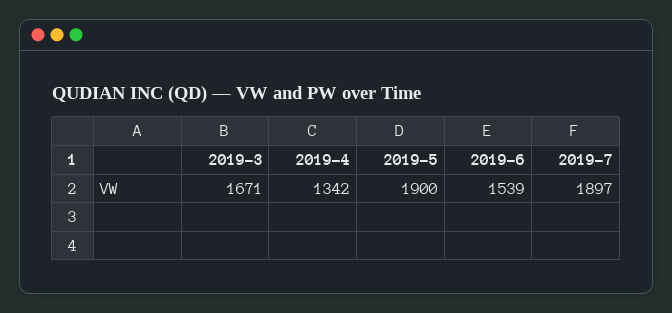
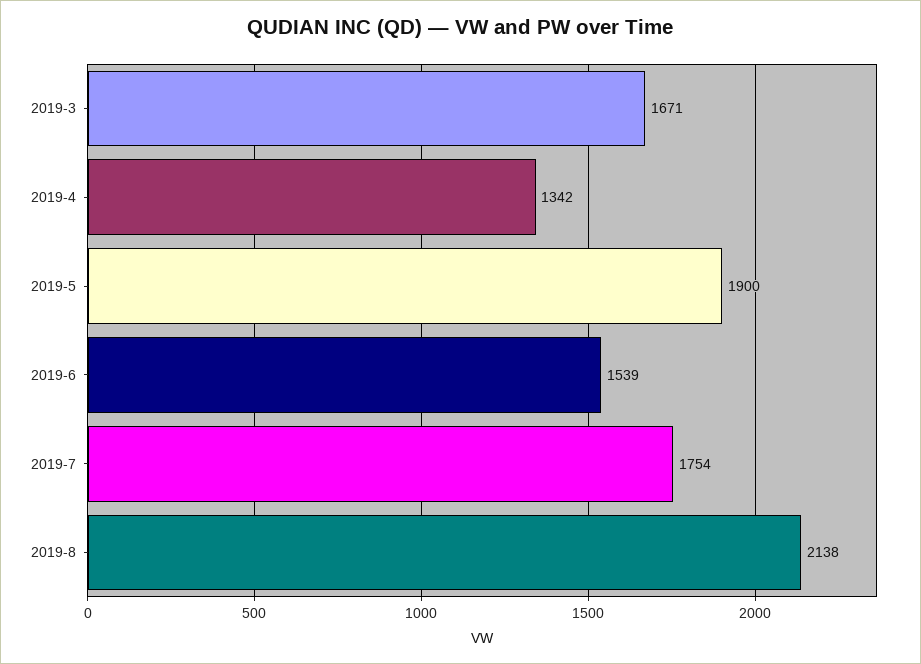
2019-7: 1897 -> 1754
2019-8: none -> 2138

